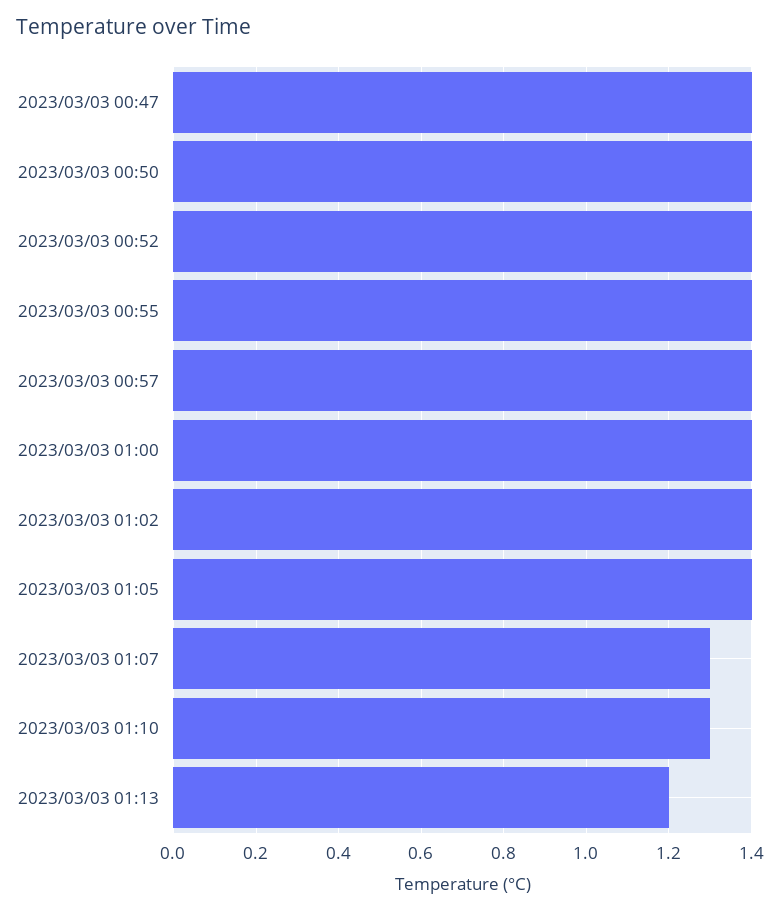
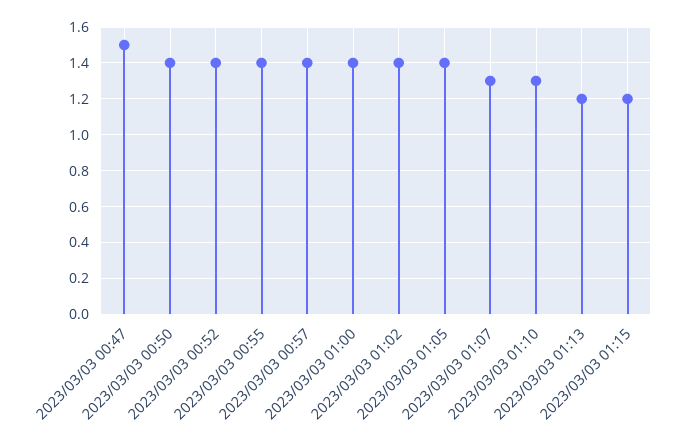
2023/03/03 00:47: 1.4 -> 1.5
2023/03/03 01:15: none -> 1.2

